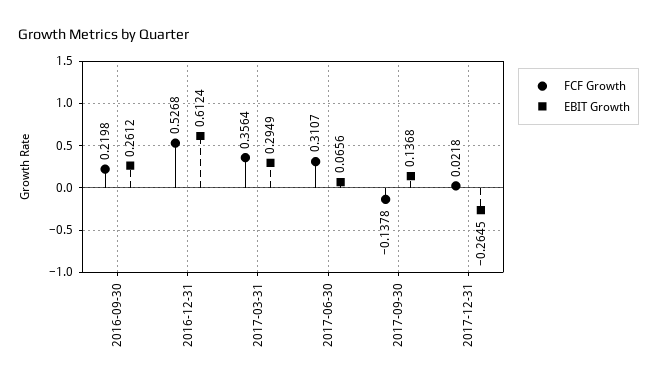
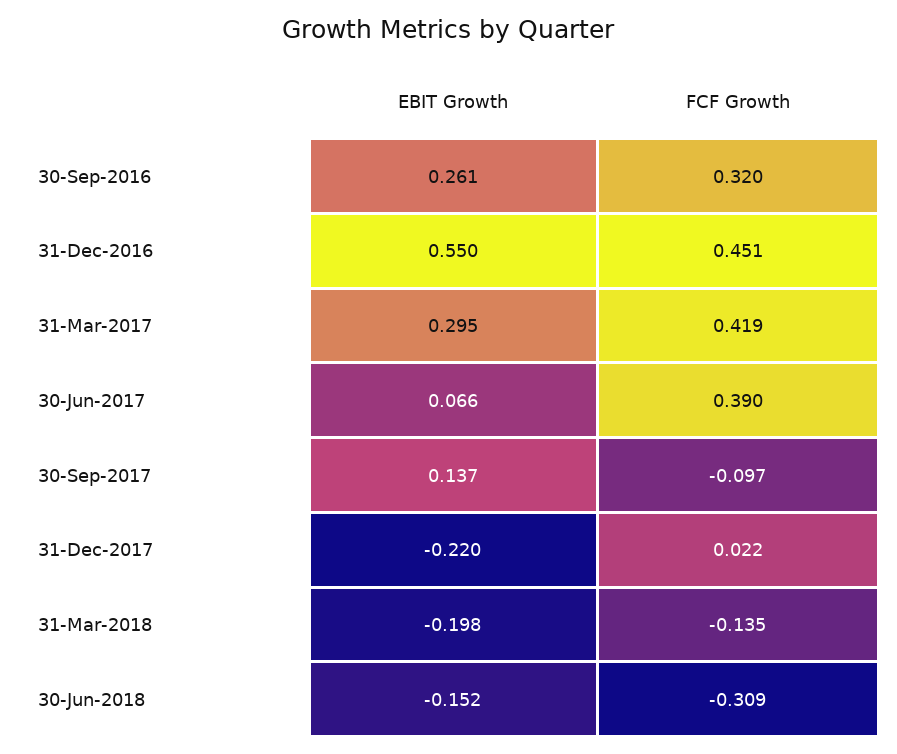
FCF Growth, 2016-09-30: 0.2198 -> 0.32
FCF Growth, 2016-12-31: 0.5268 -> 0.451
EBIT Growth, 2016-12-31: 0.6124 -> 0.55
FCF Growth, 2017-03-31: 0.3564 -> 0.419
FCF Growth, 2017-06-30: 0.3107 -> 0.39
FCF Growth, 2017-09-30: -0.1378 -> -0.097
EBIT Growth, 2017-12-31: -0.2645 -> -0.22
EBIT Growth, 31-Mar-2018: none -> -0.198
FCF Growth, 31-Mar-2018: none -> -0.135
EBIT Growth, 30-Jun-2018: none -> -0.152
FCF Growth, 30-Jun-2018: none -> -0.309

